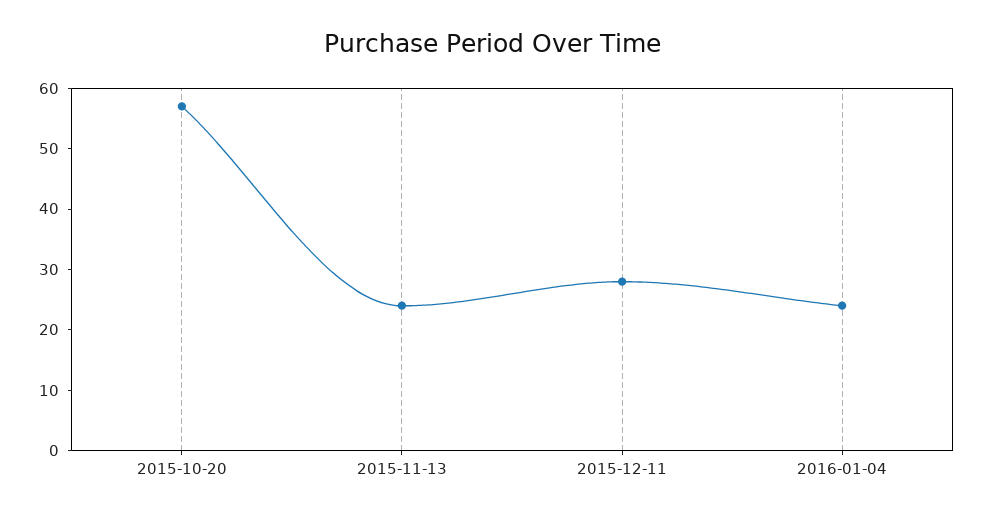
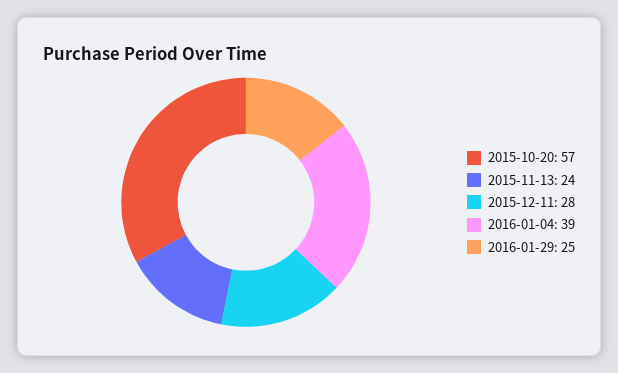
2016-01-04: 25 -> 39
2016-01-29: none -> 25

